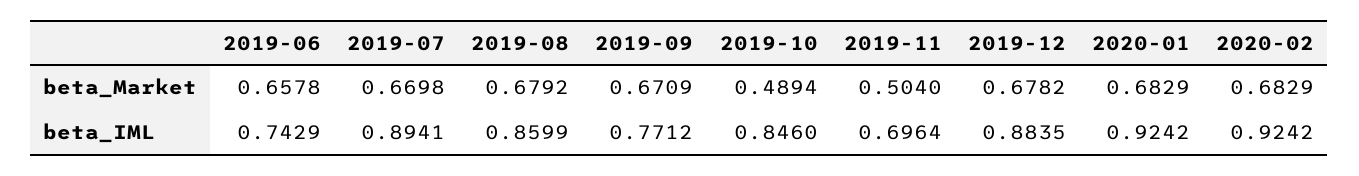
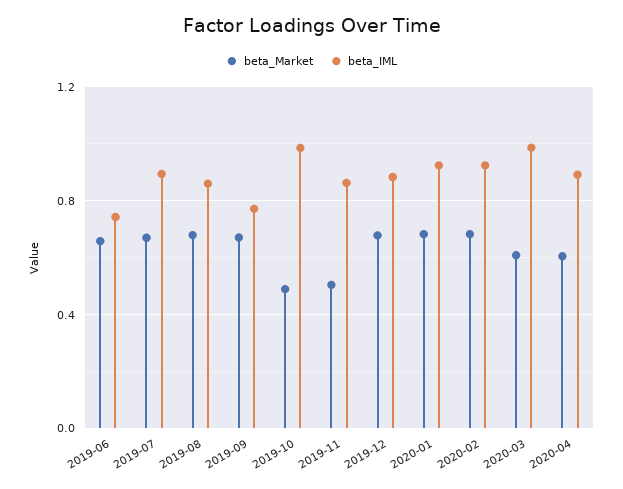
beta_IML, 2019-10: 0.846 -> 1
beta_IML, 2019-11: 0.6964 -> 0.85
beta_Market, 2020-03: none -> 0.6
beta_IML, 2020-03: none -> 1
beta_Market, 2020-04: none -> 0.6
beta_IML, 2020-04: none -> 0.9

